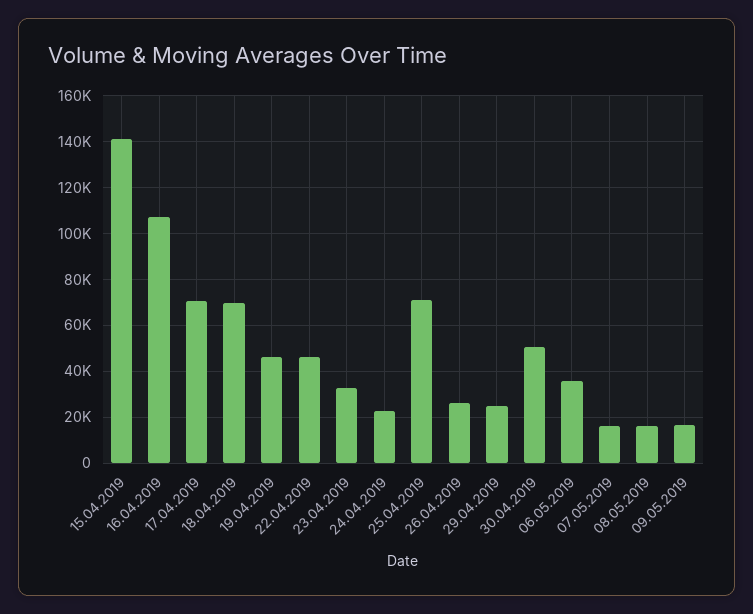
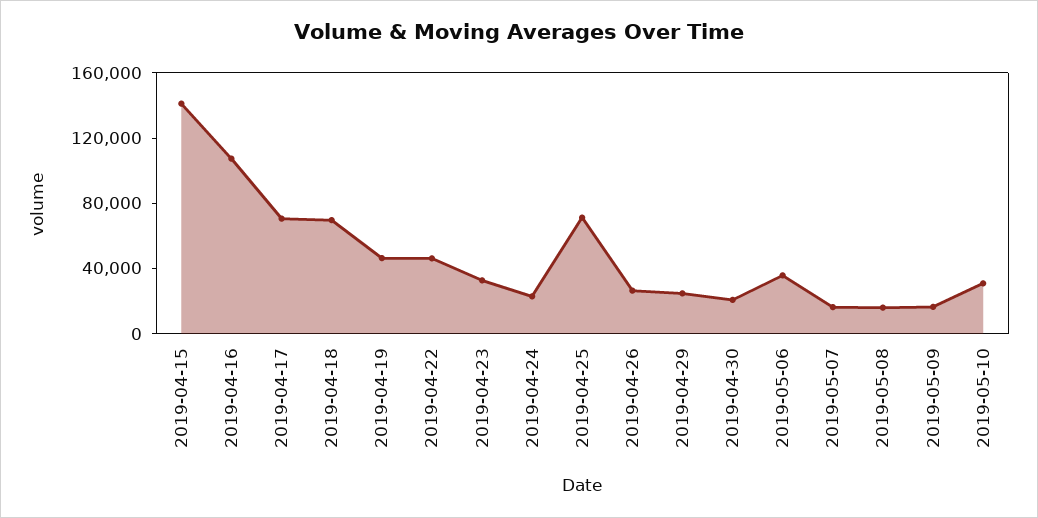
30.04.2019: 50000 -> 20000
2019-05-10: none -> 30000

